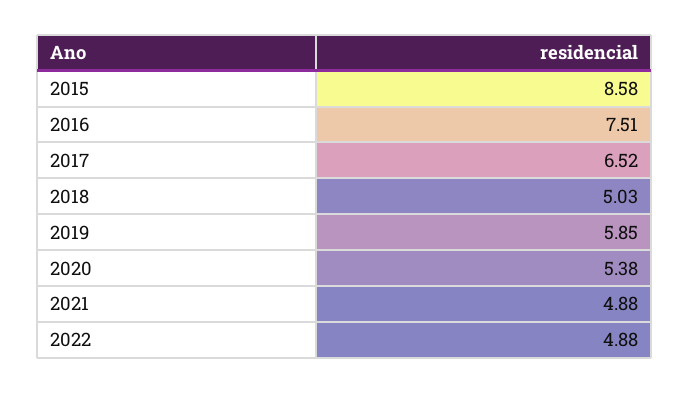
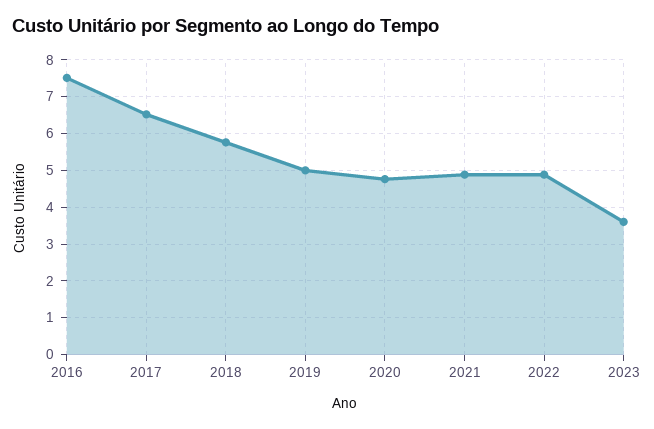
2015: 8.58 -> none
2018: 5.03 -> 5.8
2019: 5.85 -> 5
2020: 5.38 -> 4.8
2023: none -> 3.6

